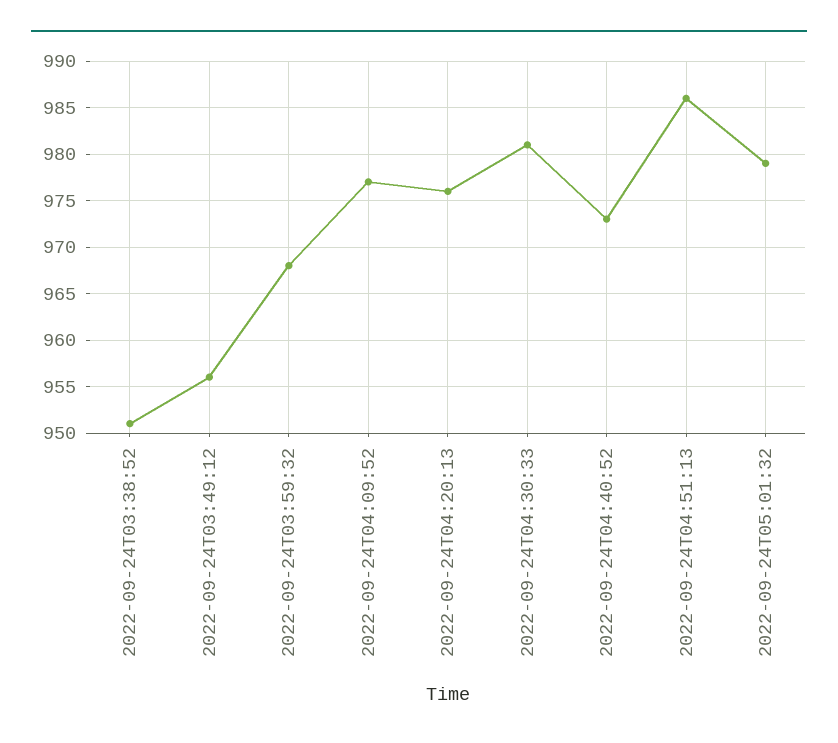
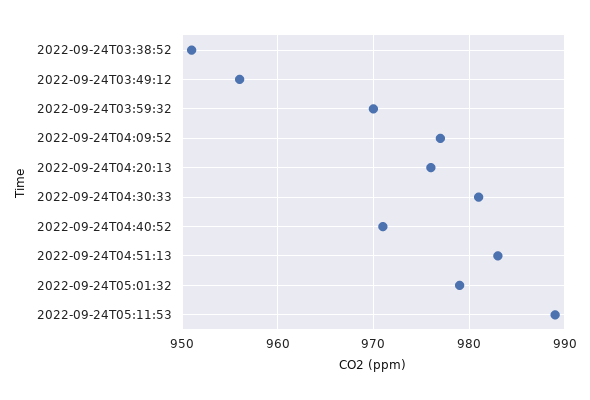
2022-09-24T03:59:32: 968 -> 970
2022-09-24T04:40:52: 973 -> 971
2022-09-24T04:51:13: 986 -> 983
2022-09-24T05:11:53: none -> 989

